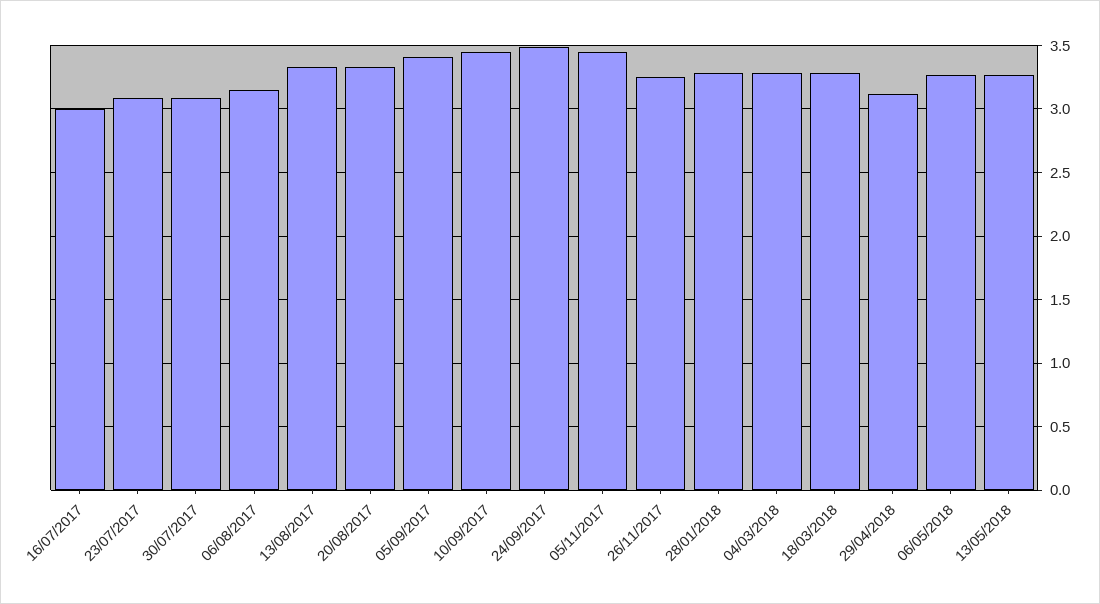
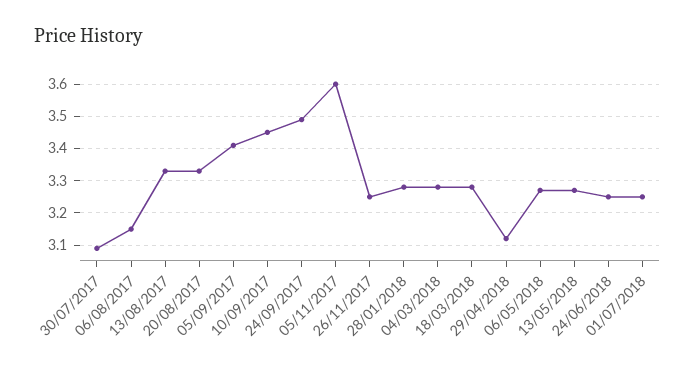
16/07/2017: 3 -> none
23/07/2017: 3.1 -> none
05/11/2017: 3.45 -> 3.6
24/06/2018: none -> 3.25
01/07/2018: none -> 3.25

